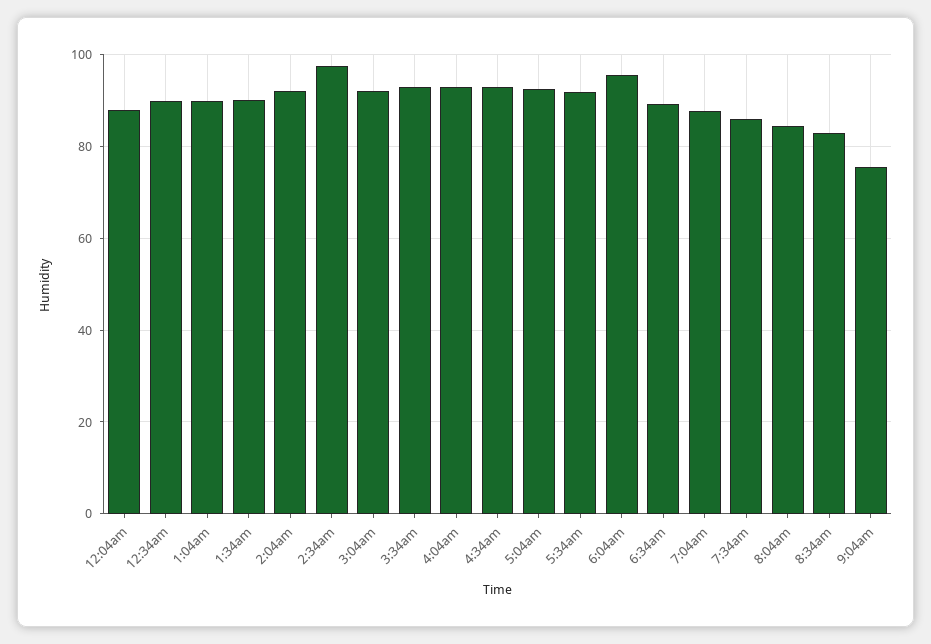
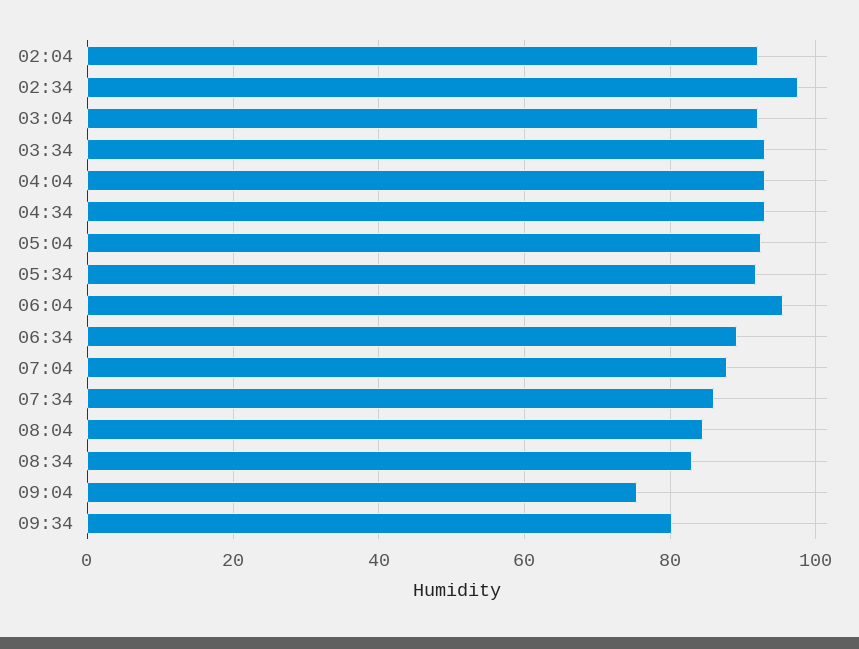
12:04am: 88 -> none
12:34am: 90 -> none
1:04am: 90 -> none
1:34am: 90 -> none
09:34: none -> 80

